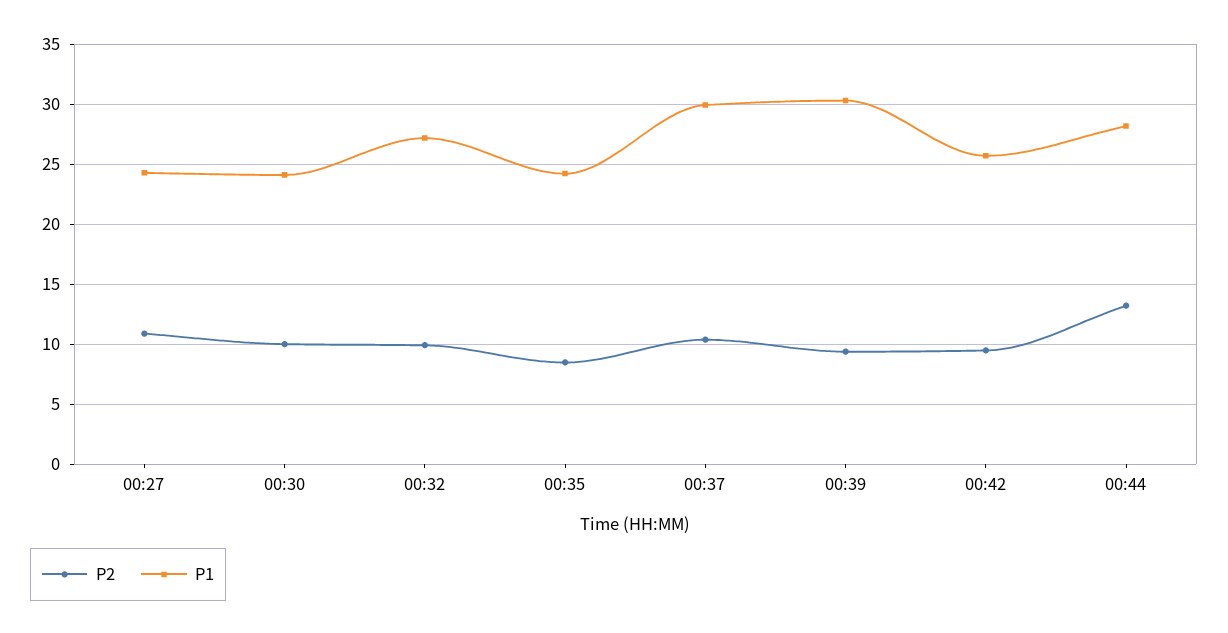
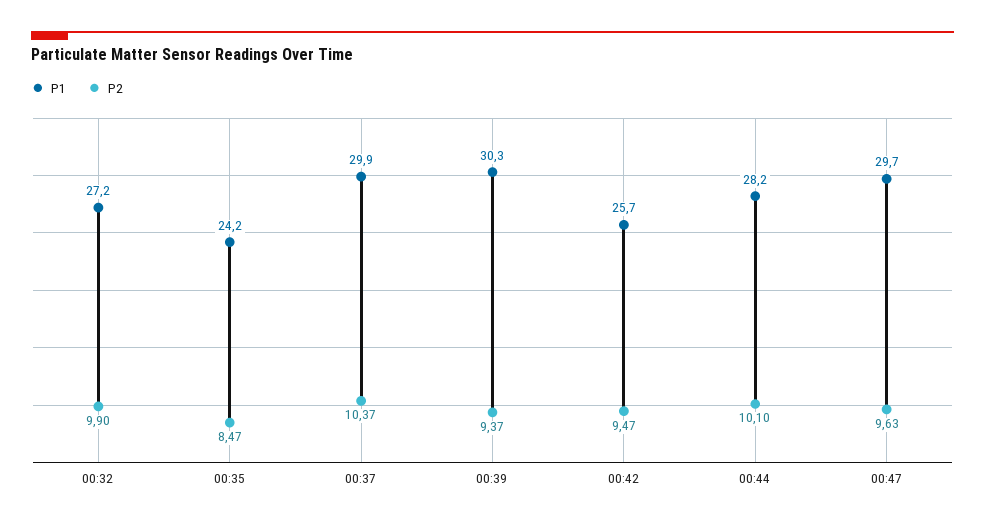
P2, 00:27: 11 -> none
P1, 00:27: 24 -> none
P2, 00:30: 10 -> none
P1, 00:30: 24 -> none
P2, 00:44: 13 -> 10.1
P1, 00:47: none -> 29.7
P2, 00:47: none -> 9.63

